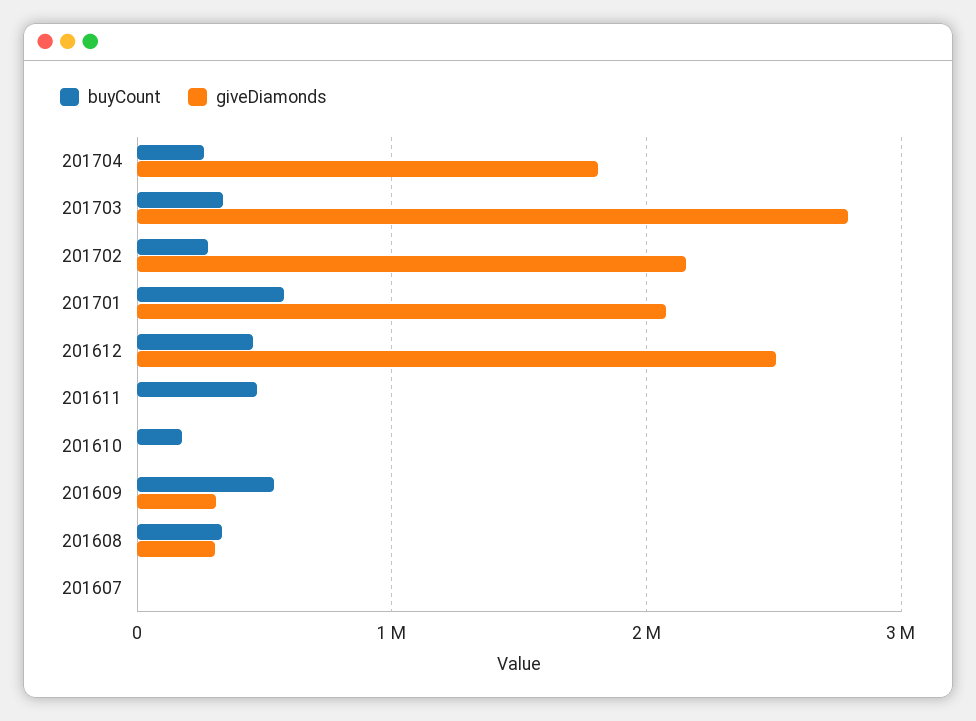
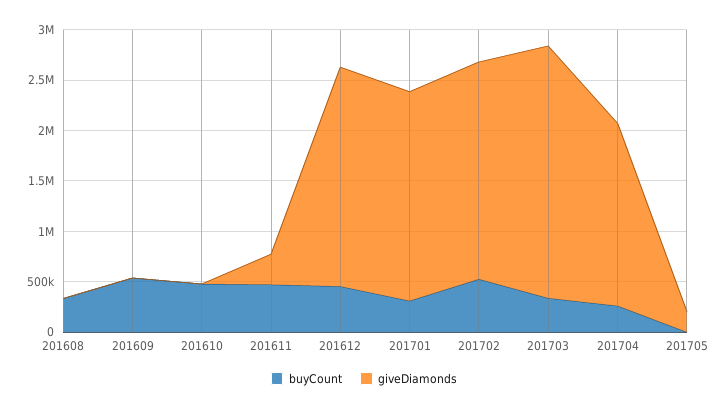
giveDiamonds, 201703: 2800000 -> 2500000
buyCount, 201702: 300000 -> 500000
buyCount, 201701: 600000 -> 300000
giveDiamonds, 201612: 2500000 -> 2200000
giveDiamonds, 201611: 0 -> 300000
buyCount, 201610: 200000 -> 500000
giveDiamonds, 201609: 300000 -> 0
giveDiamonds, 201608: 300000 -> 0
buyCount, 201607: 0 -> none
giveDiamonds, 201607: 0 -> none
buyCount, 201705: none -> 0
giveDiamonds, 201705: none -> 200000

